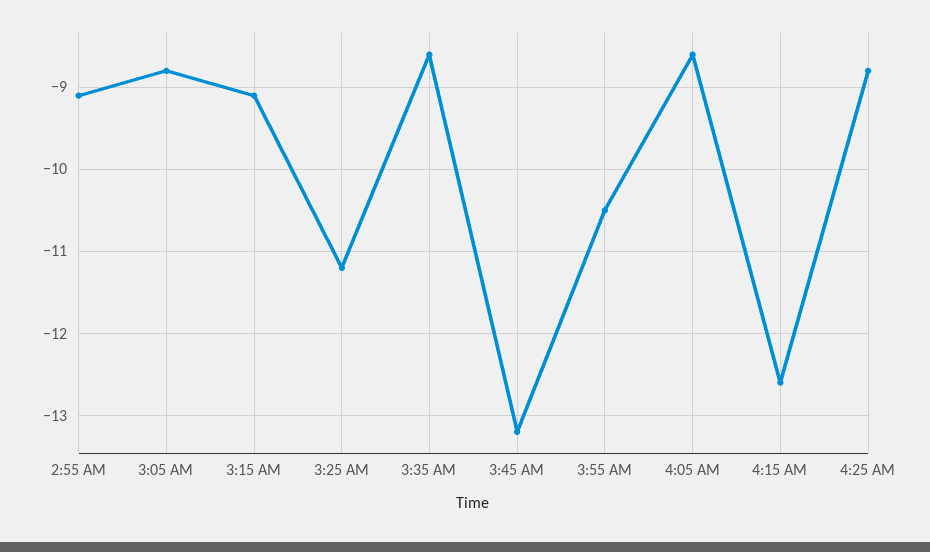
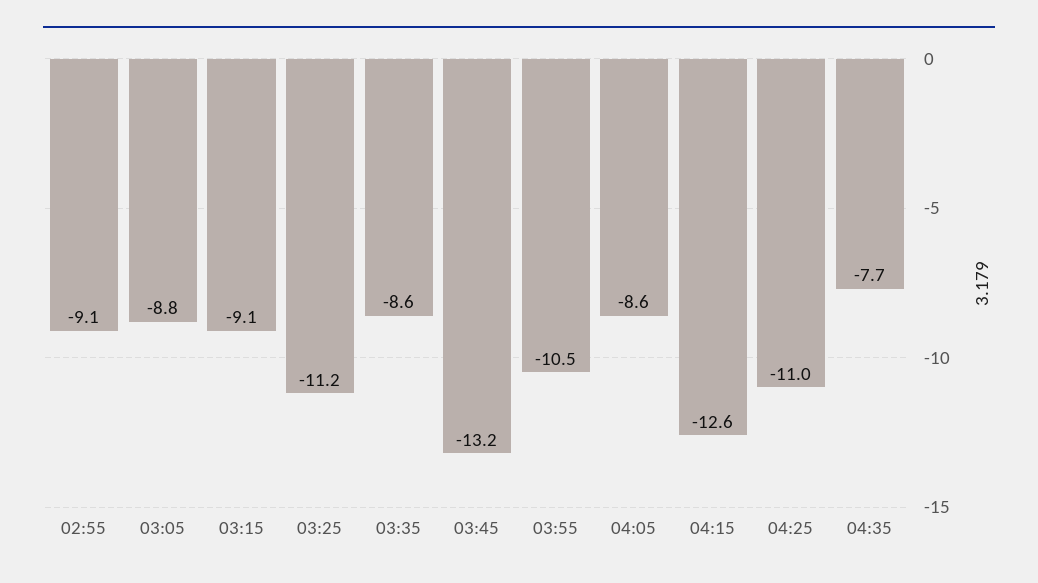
4:25 AM: -8.8 -> -11
04:35: none -> -7.7

